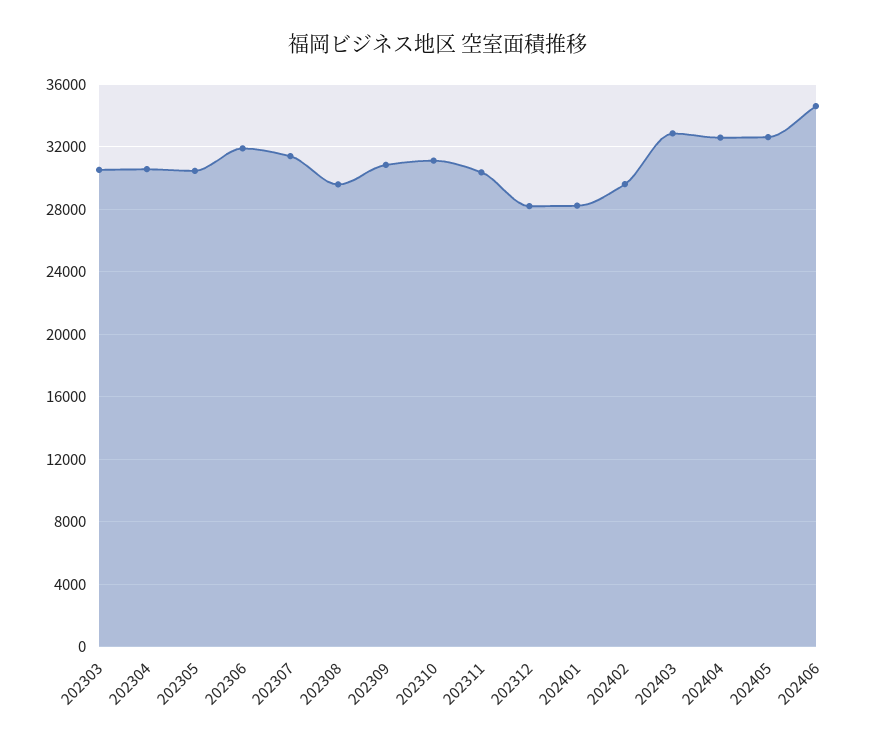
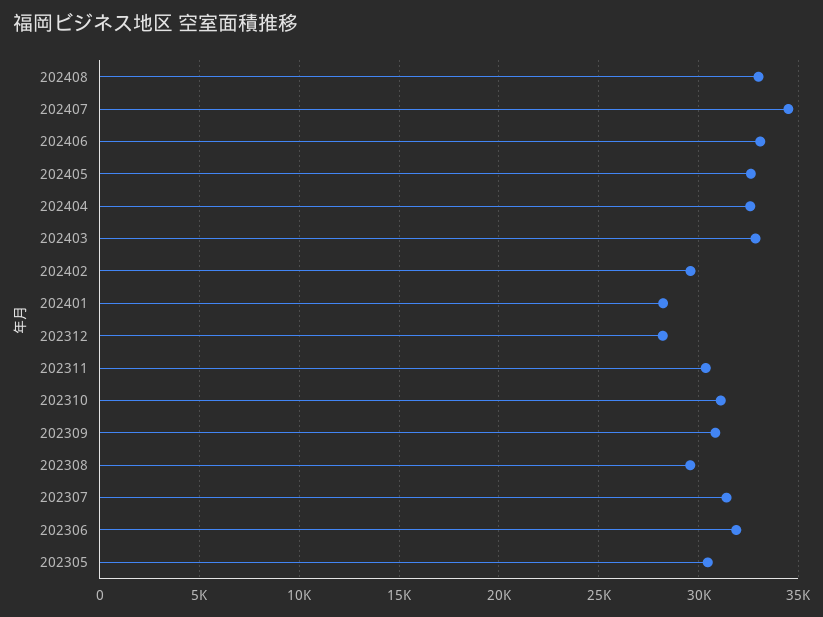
202303: 30500 -> none
202304: 30500 -> none
202406: 34500 -> 33000
202408: none -> 33000
202407: none -> 34500

